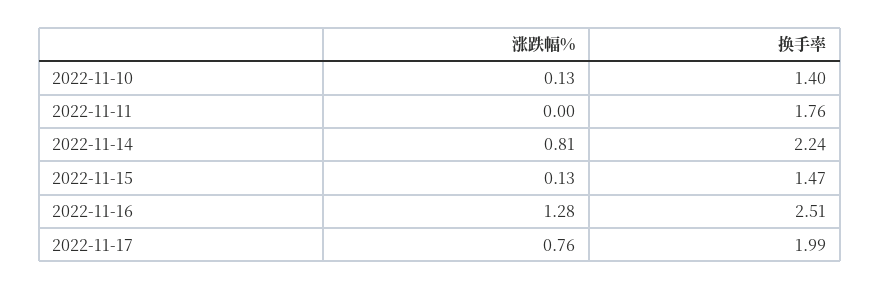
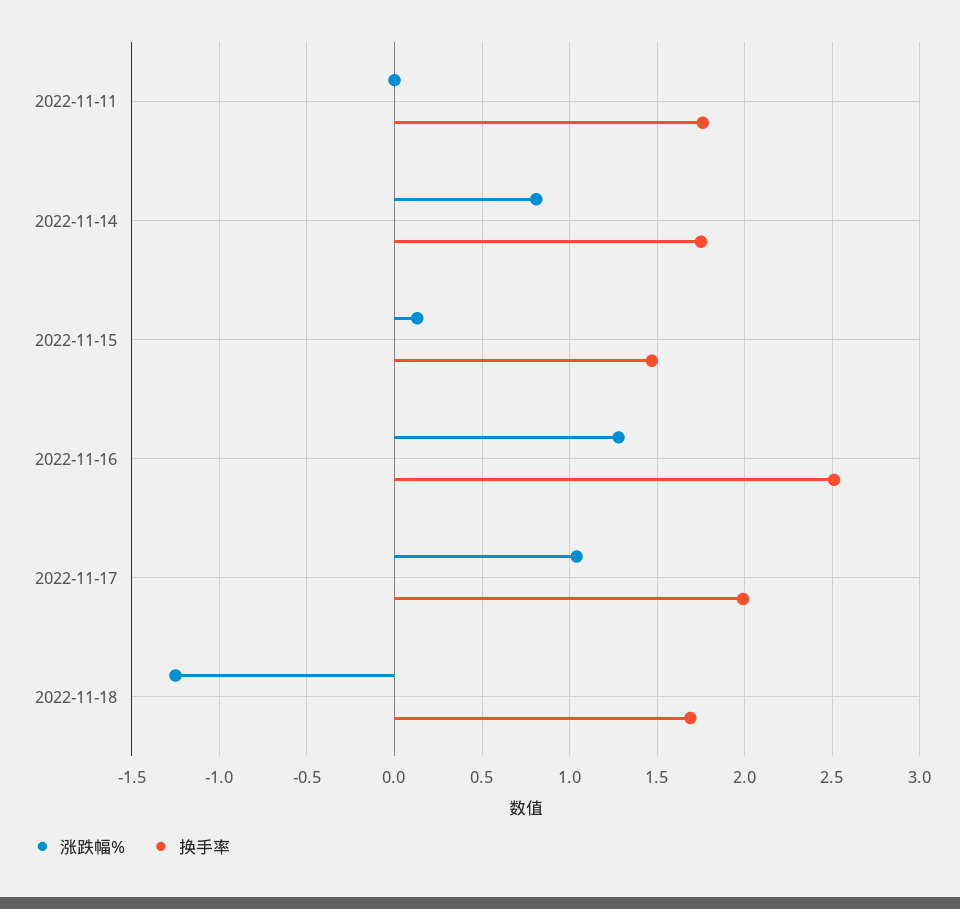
涨跌幅%, 2022-11-10: 0.13 -> none
换手率, 2022-11-10: 1.4 -> none
换手率, 2022-11-14: 2.24 -> 1.75
涨跌幅%, 2022-11-17: 0.76 -> 1.05
涨跌幅%, 2022-11-18: none -> -1.25
换手率, 2022-11-18: none -> 1.7

